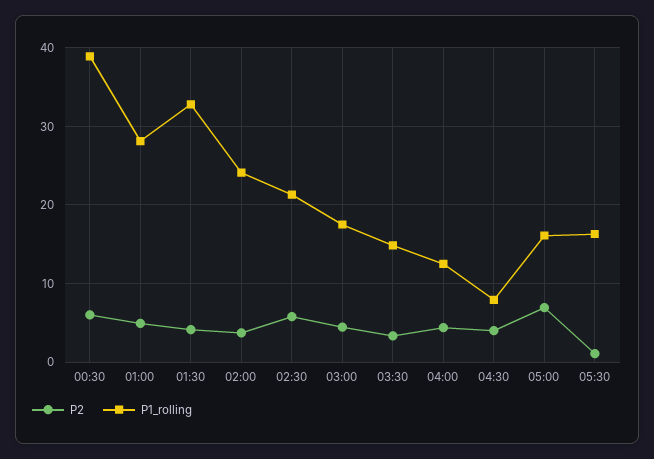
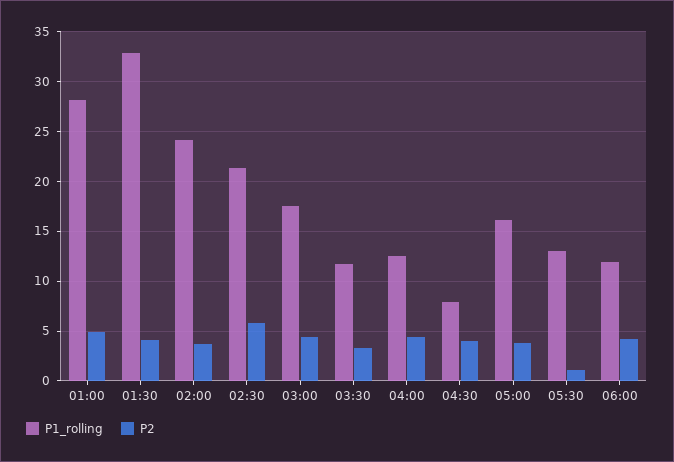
P2, 00:30: 6 -> none
P1_rolling, 00:30: 39 -> none
P1_rolling, 03:30: 15 -> 12
P2, 05:00: 7 -> 4
P1_rolling, 05:30: 16 -> 13
P1_rolling, 06:00: none -> 12
P2, 06:00: none -> 4

